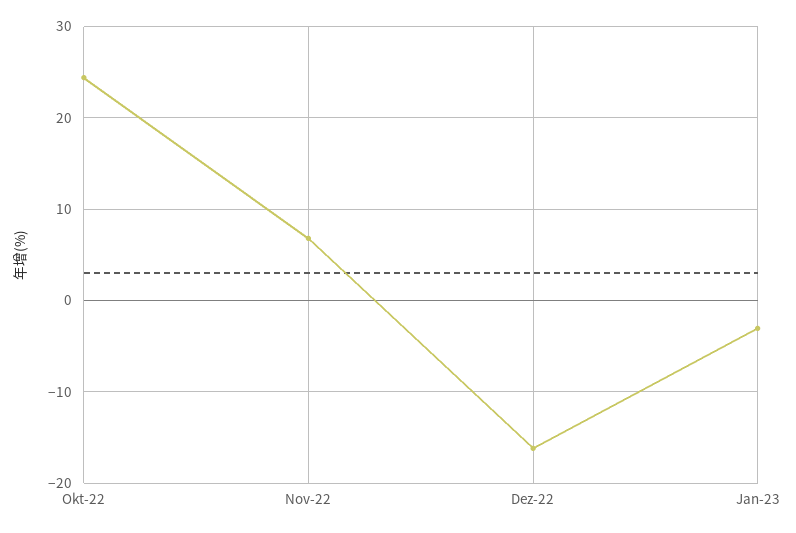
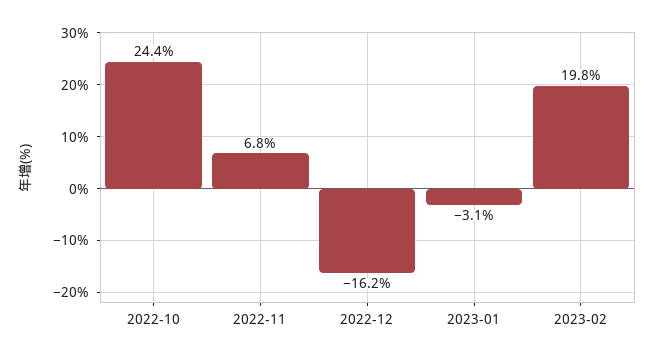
2023-02: none -> 19.8

